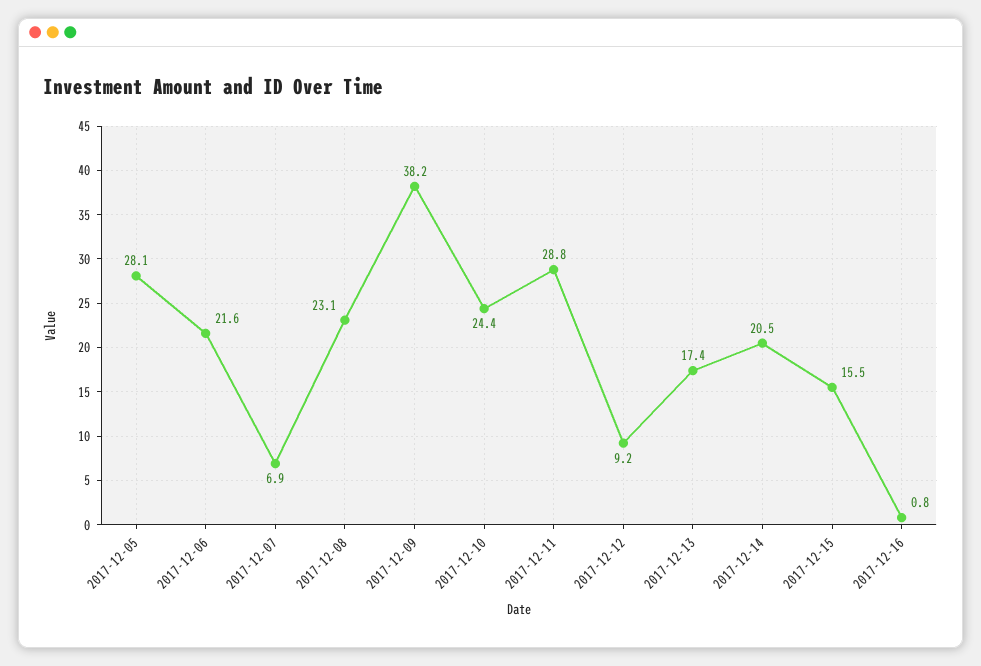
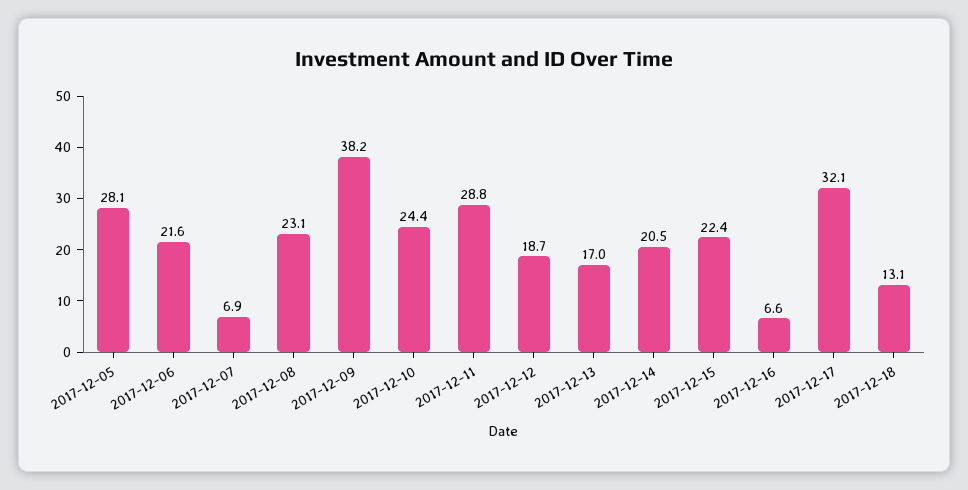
2017-12-12: 9.2 -> 18.7
2017-12-13: 17.4 -> 17
2017-12-15: 15.5 -> 22.4
2017-12-16: 0.8 -> 6.6
2017-12-17: none -> 32.1
2017-12-18: none -> 13.1

